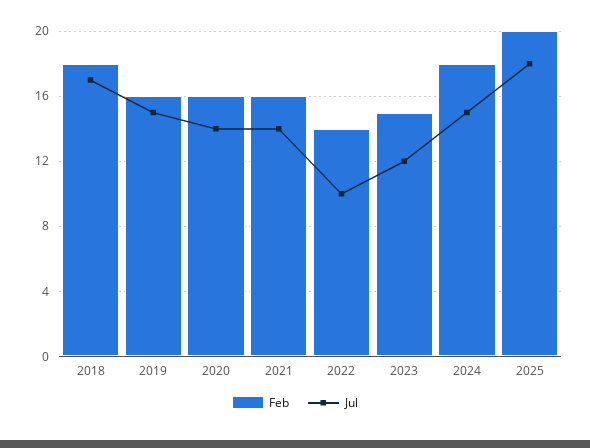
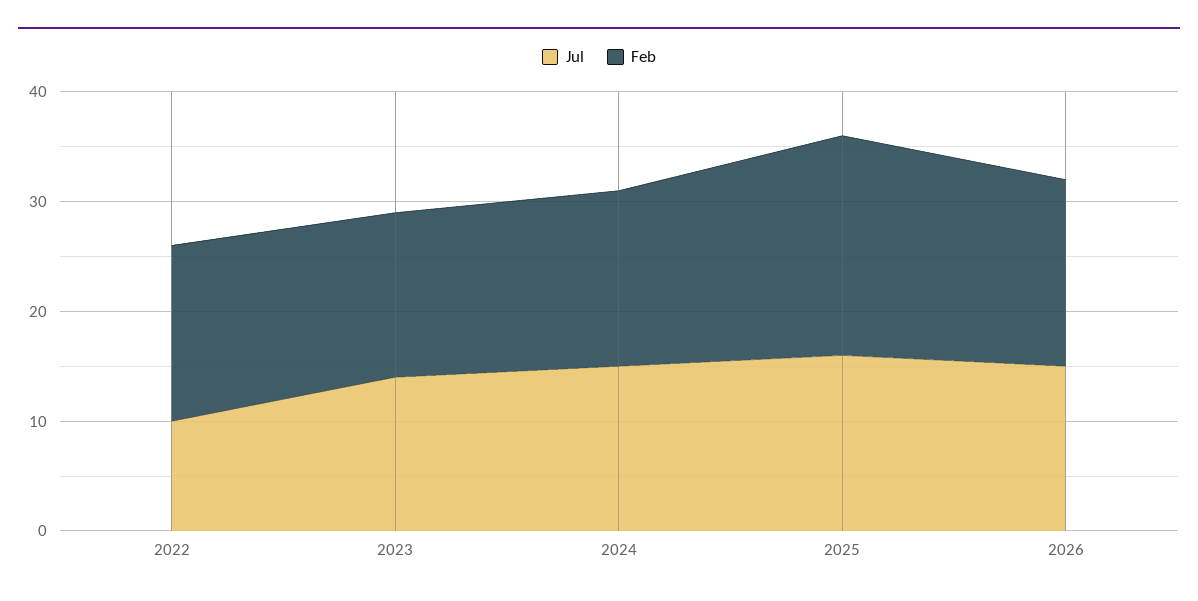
Feb, 2018: 18 -> none
Jul, 2018: 17 -> none
Feb, 2019: 16 -> none
Jul, 2019: 15 -> none
Feb, 2020: 16 -> none
Jul, 2020: 14 -> none
Feb, 2021: 16 -> none
Jul, 2021: 14 -> none
Feb, 2022: 14 -> 16
Jul, 2023: 12 -> 14
Feb, 2024: 18 -> 16
Jul, 2025: 18 -> 16
Jul, 2026: none -> 15
Feb, 2026: none -> 17

